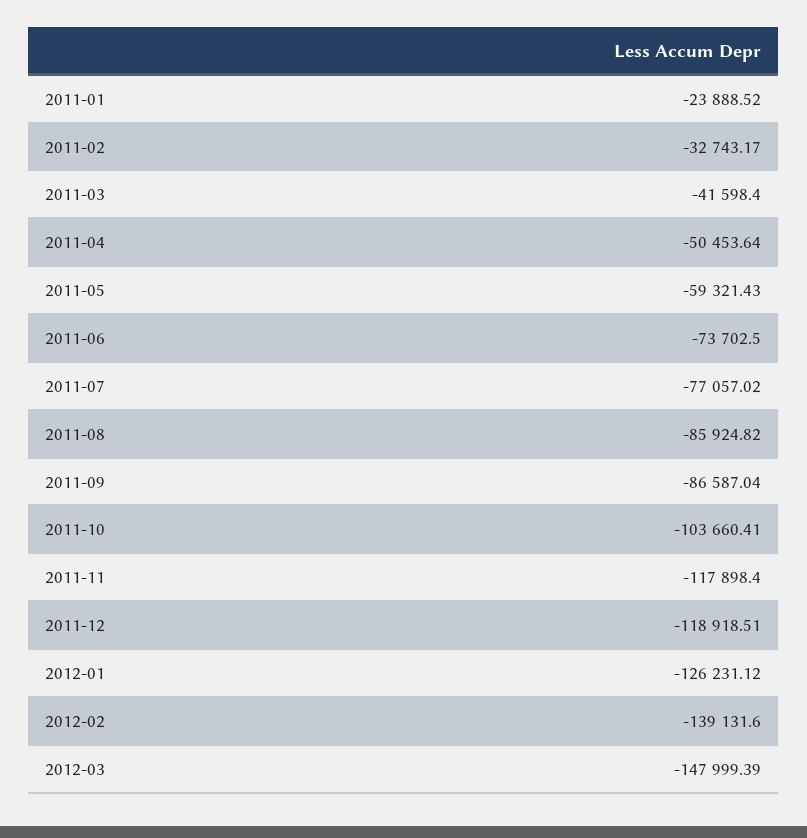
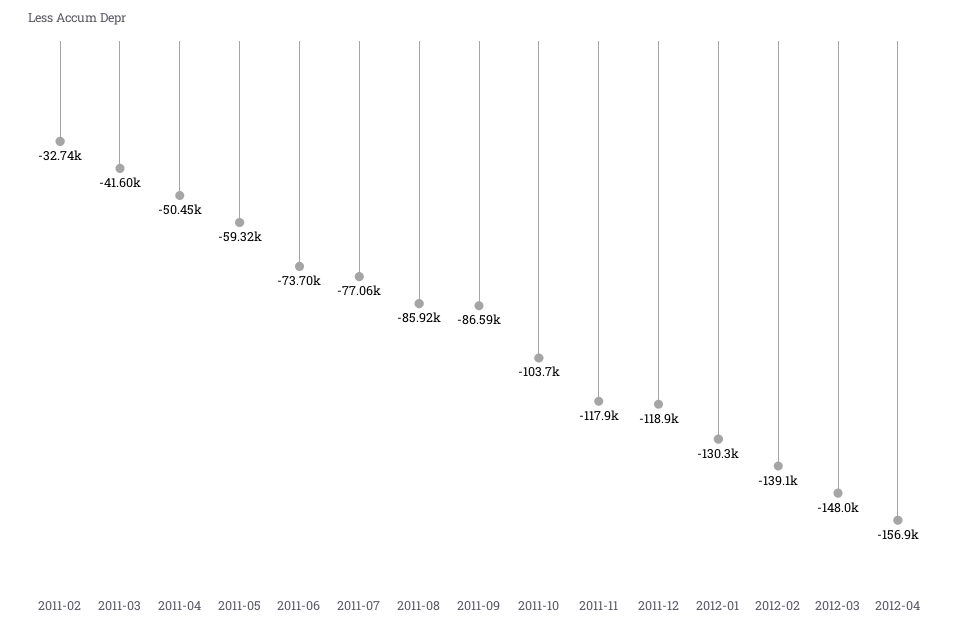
2011-01: -23888.52 -> none
2012-01: -126231.12 -> -130300
2012-04: none -> -156900

